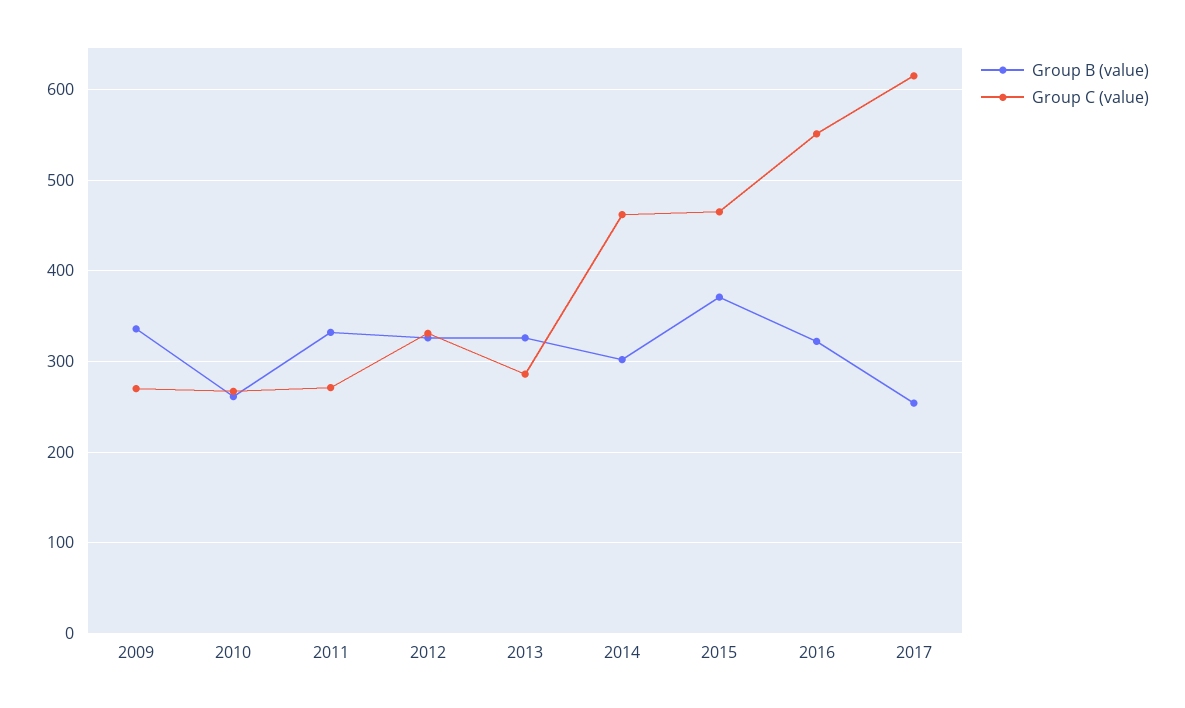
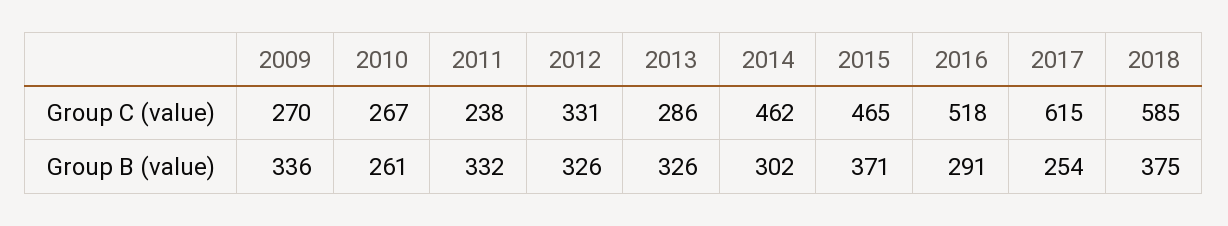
Group C (value), 2011: 270 -> 238
Group B (value), 2016: 320 -> 291
Group C (value), 2016: 550 -> 518
Group C (value), 2018: none -> 585
Group B (value), 2018: none -> 375

